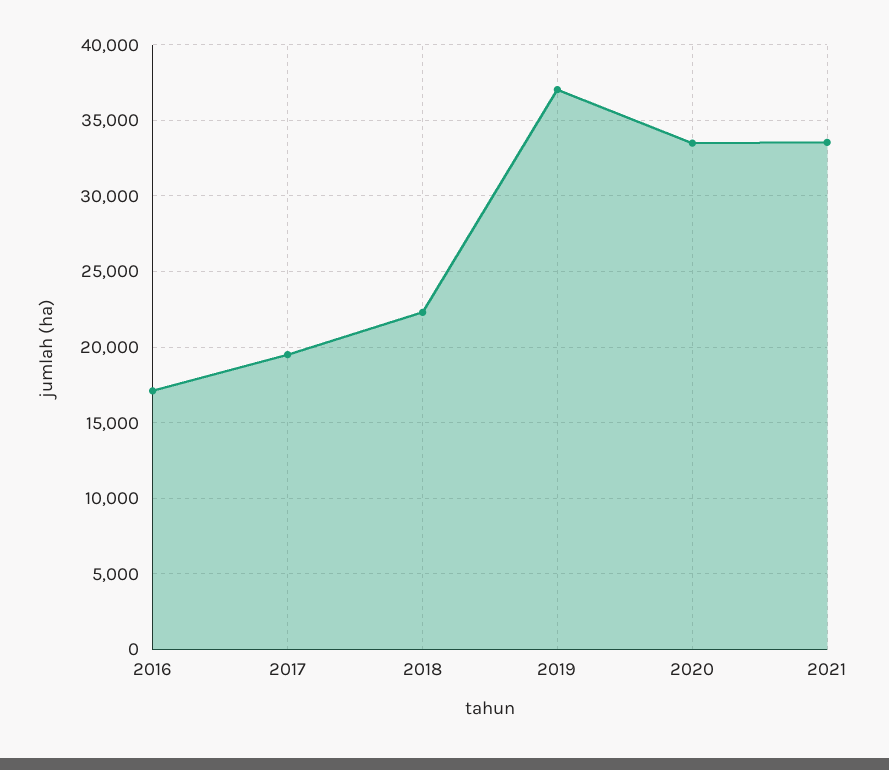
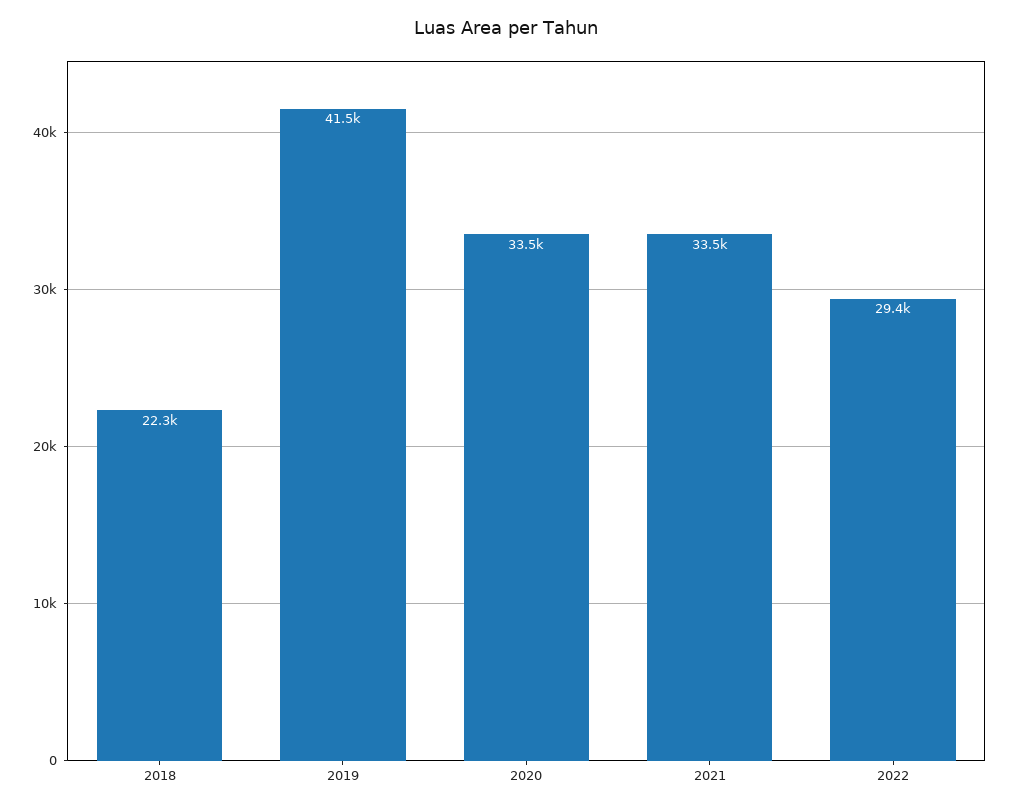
2016: 17000 -> none
2017: 19500 -> none
2019: 37000 -> 41500
2022: none -> 29400

